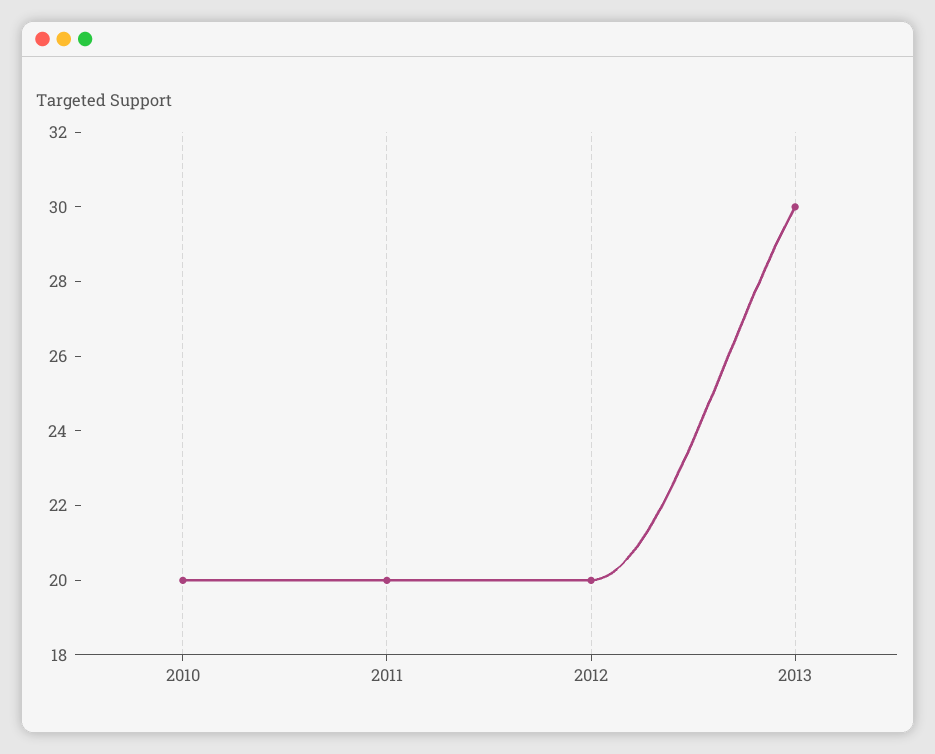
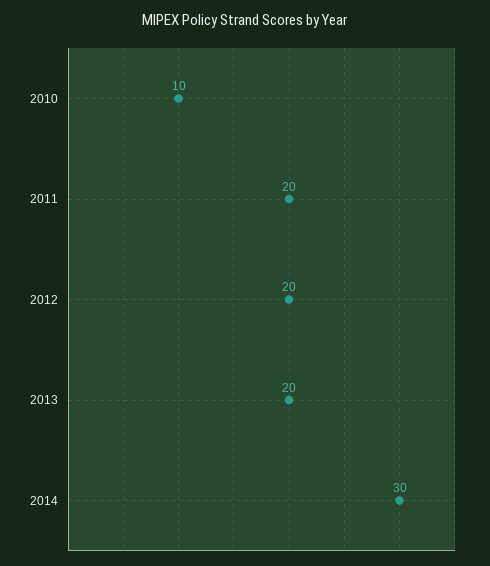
2010: 20 -> 10
2013: 30 -> 20
2014: none -> 30

